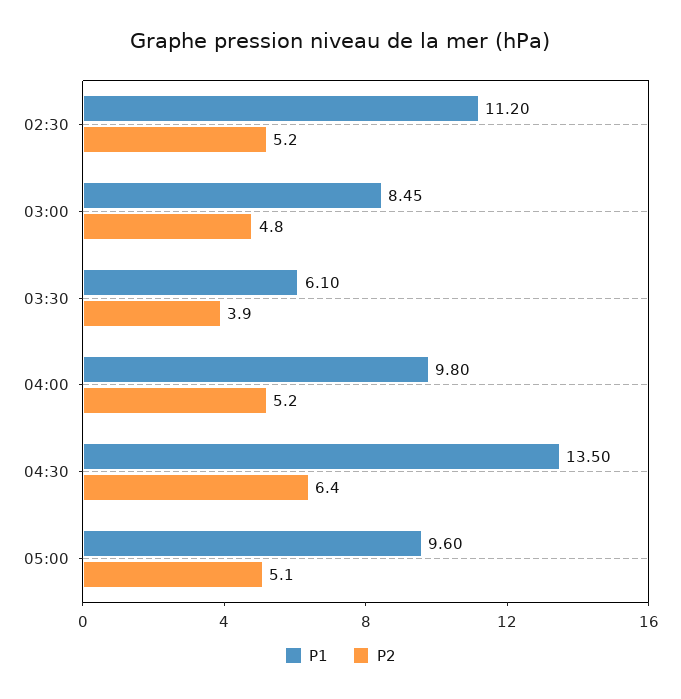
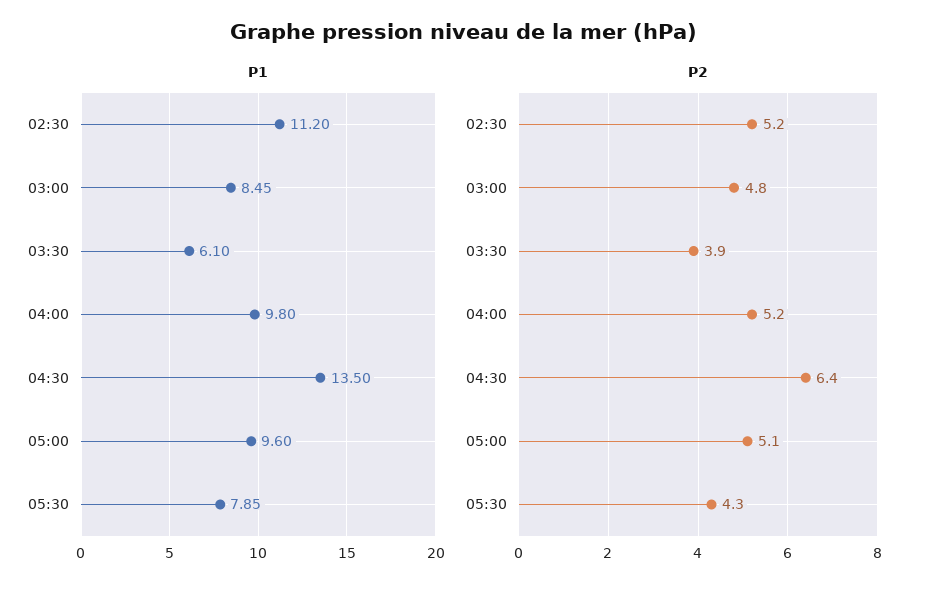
P1, 05:30: none -> 7.85
P2, 05:30: none -> 4.3

